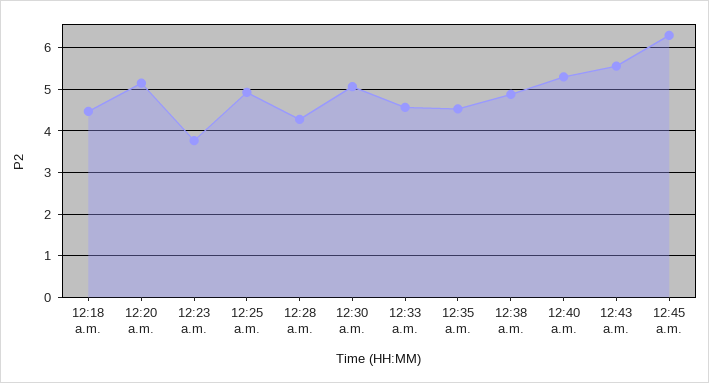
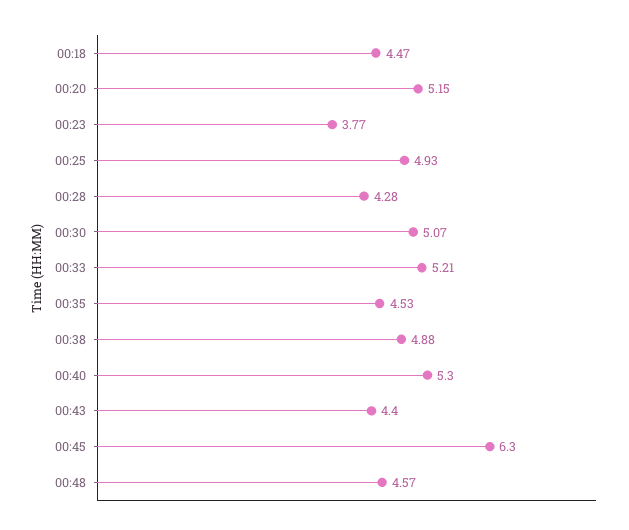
12:33 a.m.: 4.6 -> 5.21
12:43 a.m.: 5.6 -> 4.4
00:48: none -> 4.57

